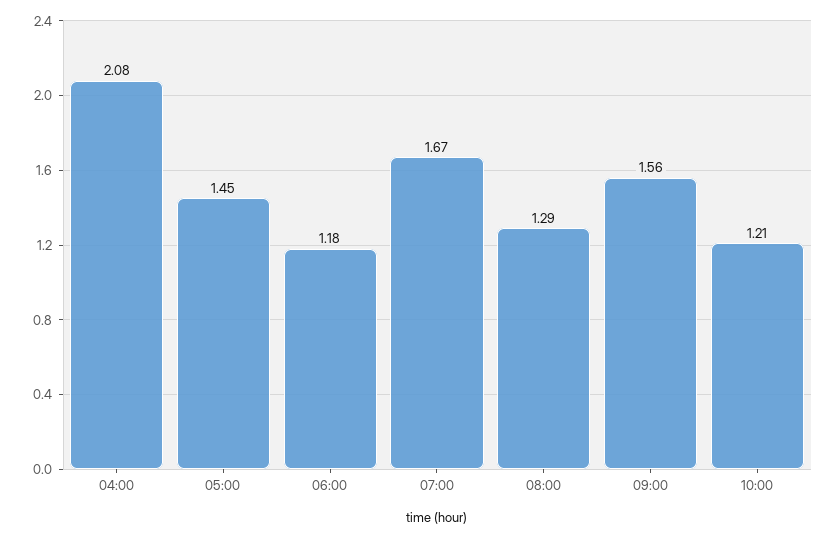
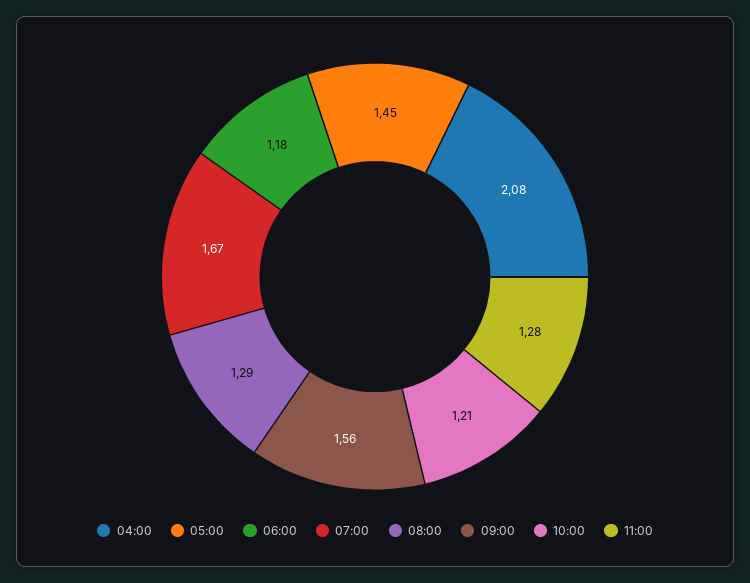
11:00: none -> 1.28

